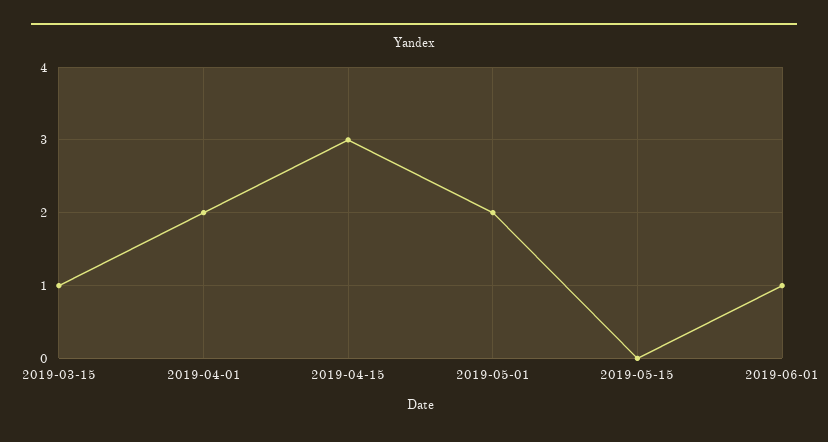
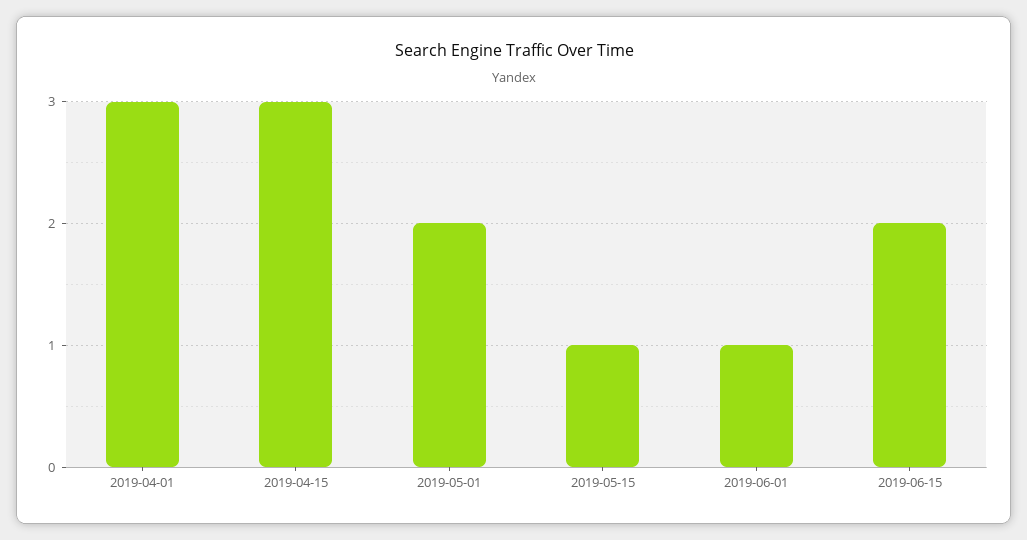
2019-03-15: 1 -> none
2019-04-01: 2 -> 3
2019-05-15: 0 -> 1
2019-06-15: none -> 2

